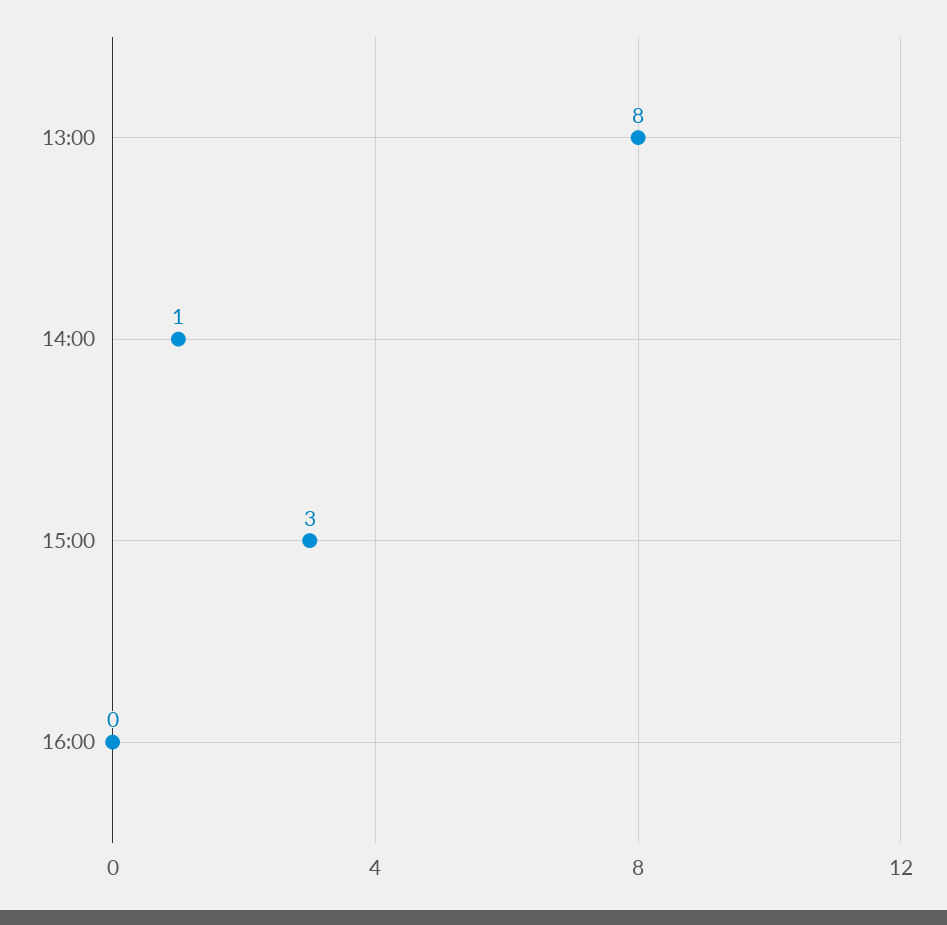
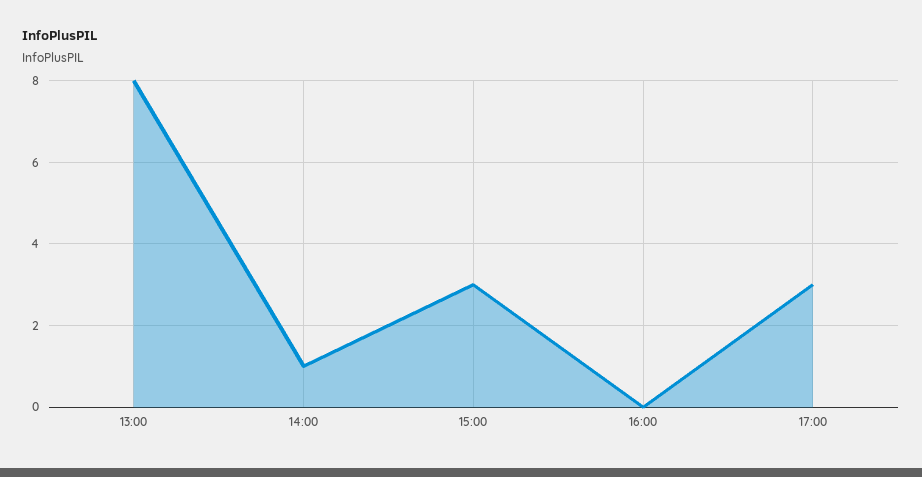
17:00: none -> 3

